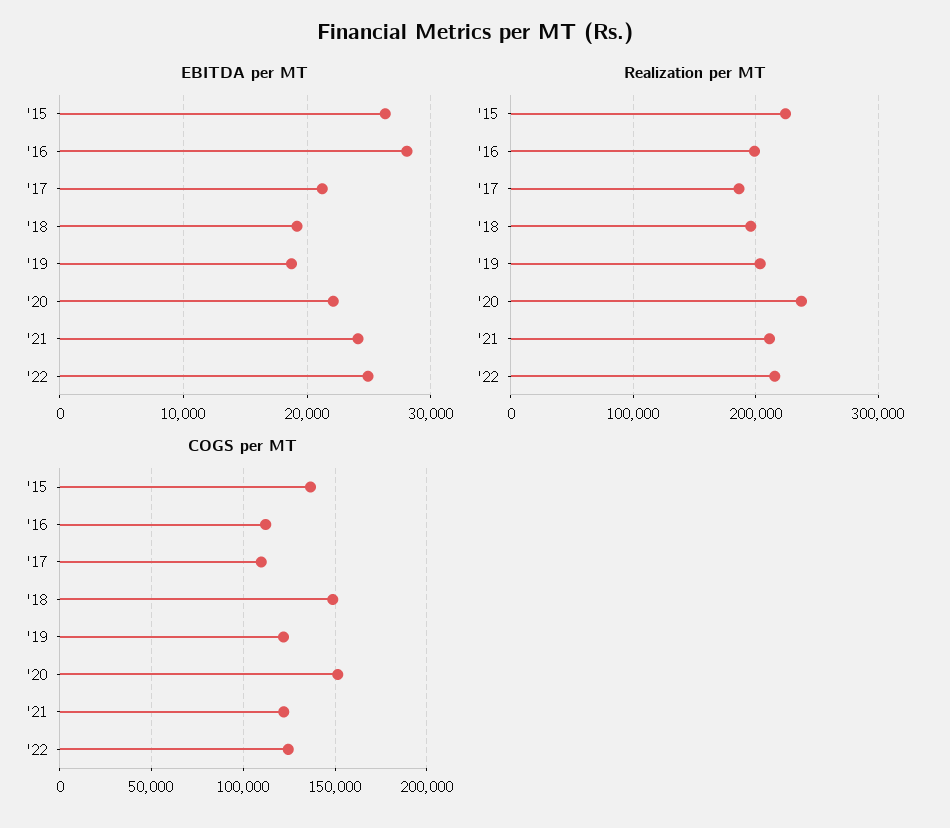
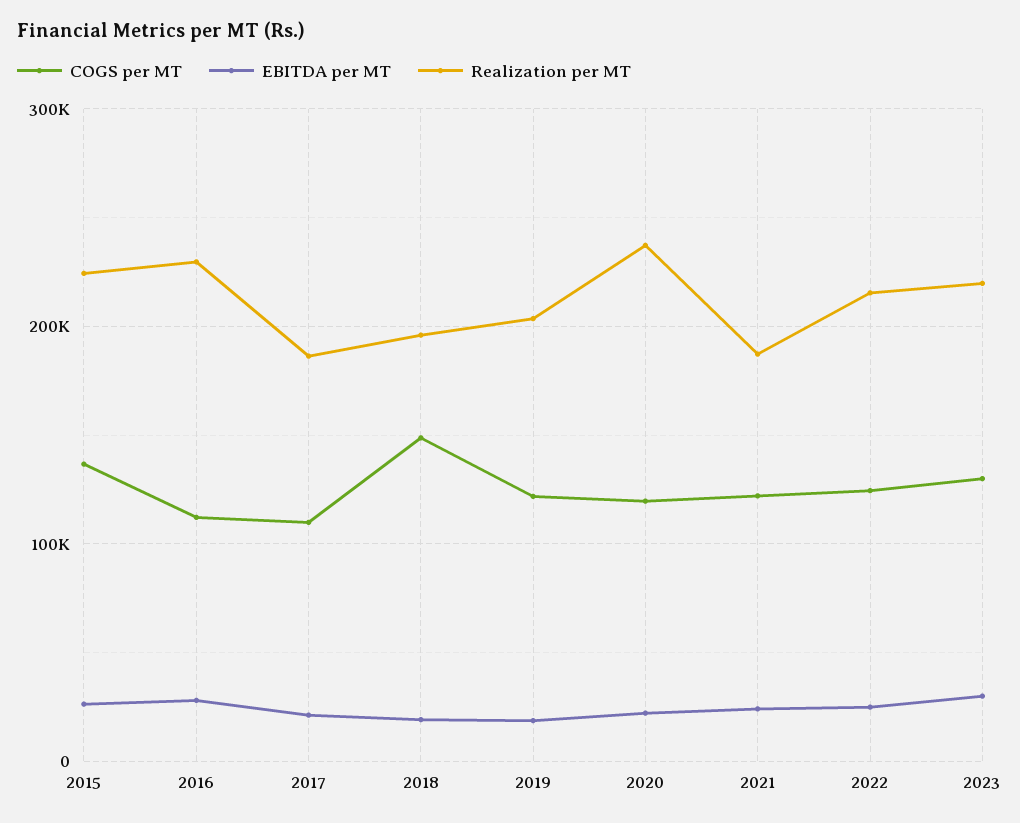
Realization per MT, '16: 200000 -> 230000
Realization per MT, '21: 210000 -> 190000
COGS per MT, '20: 150000 -> 120000
COGS per MT, 2023: none -> 130000
EBITDA per MT, 2023: none -> 30000
Realization per MT, 2023: none -> 220000

